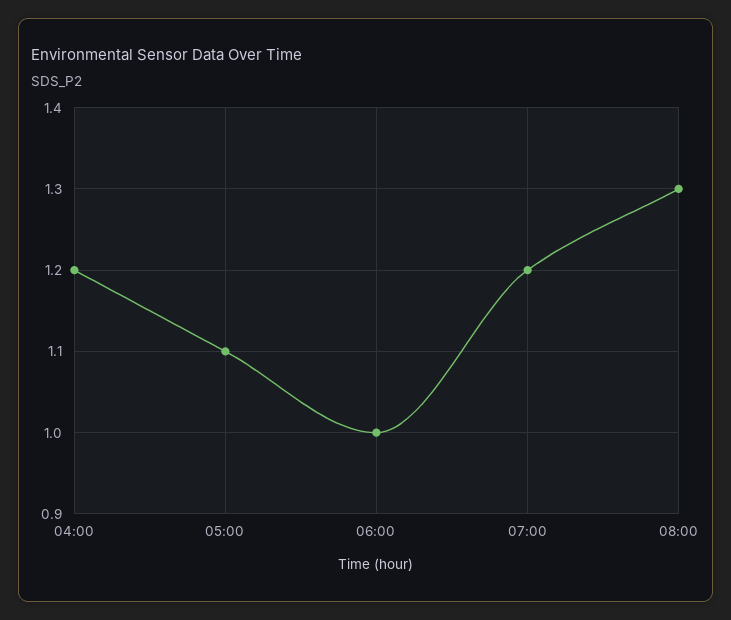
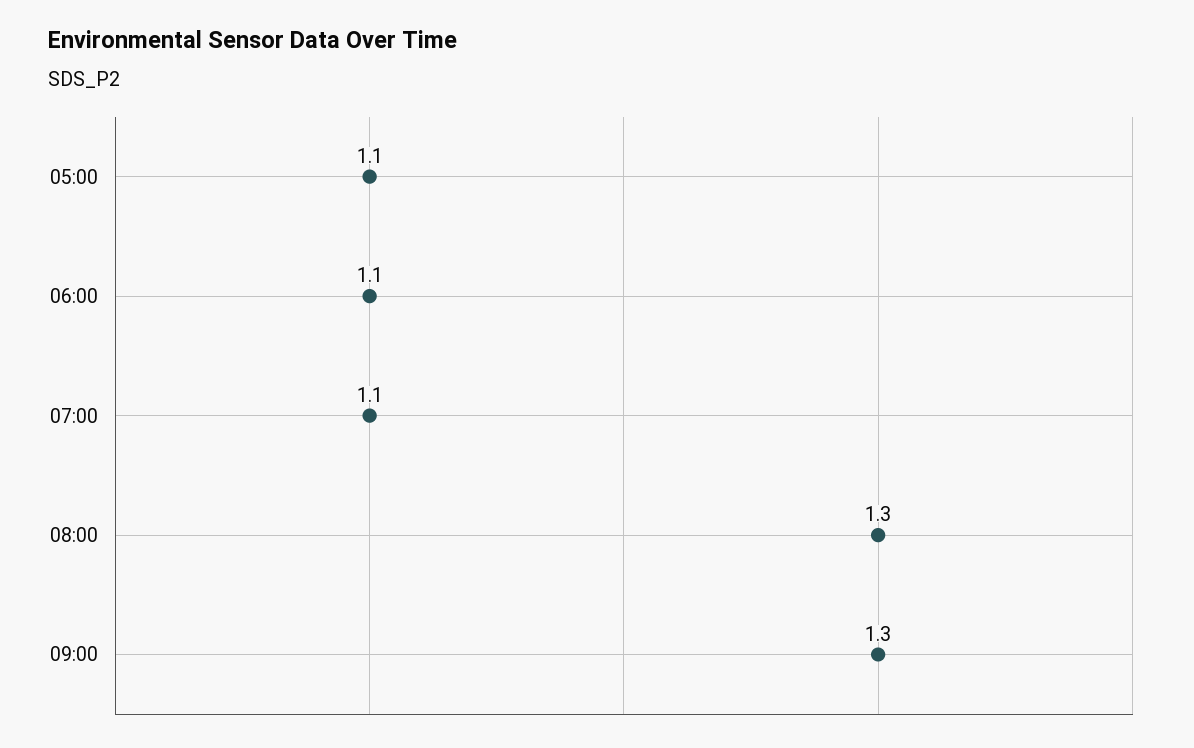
04:00: 1.2 -> none
06:00: 1 -> 1.1
07:00: 1.2 -> 1.1
09:00: none -> 1.3

